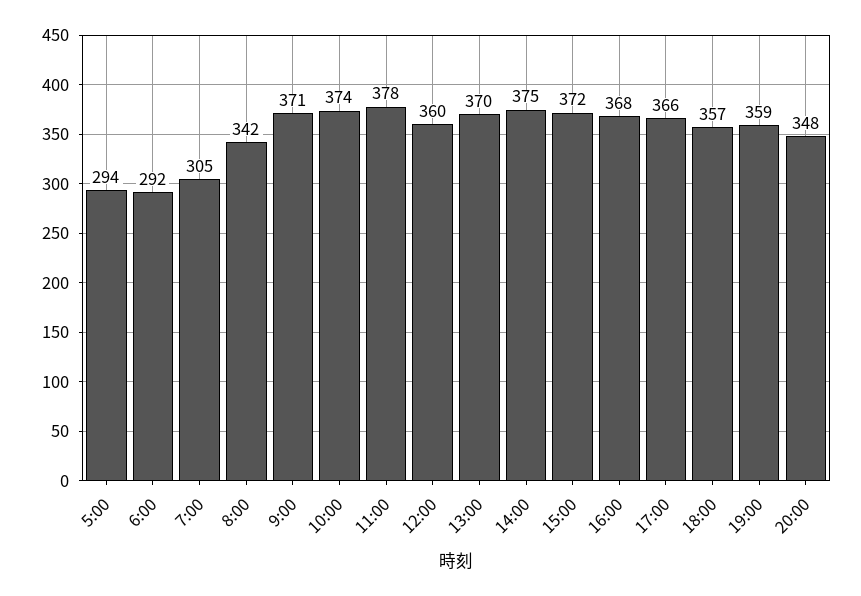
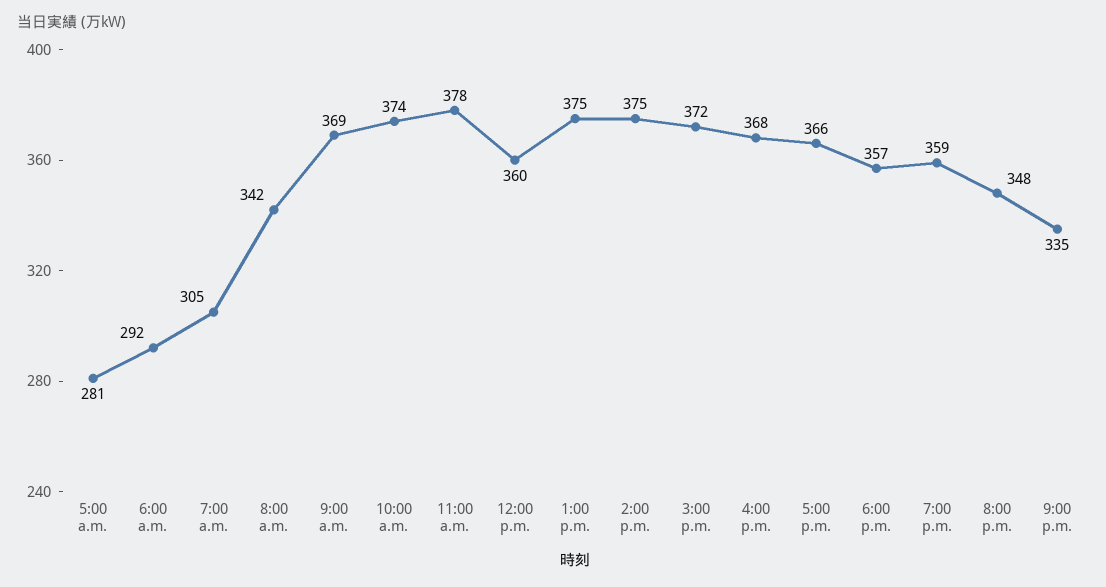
5:00: 294 -> 281
9:00: 371 -> 369
13:00: 370 -> 375
9:00 p.m.: none -> 335

